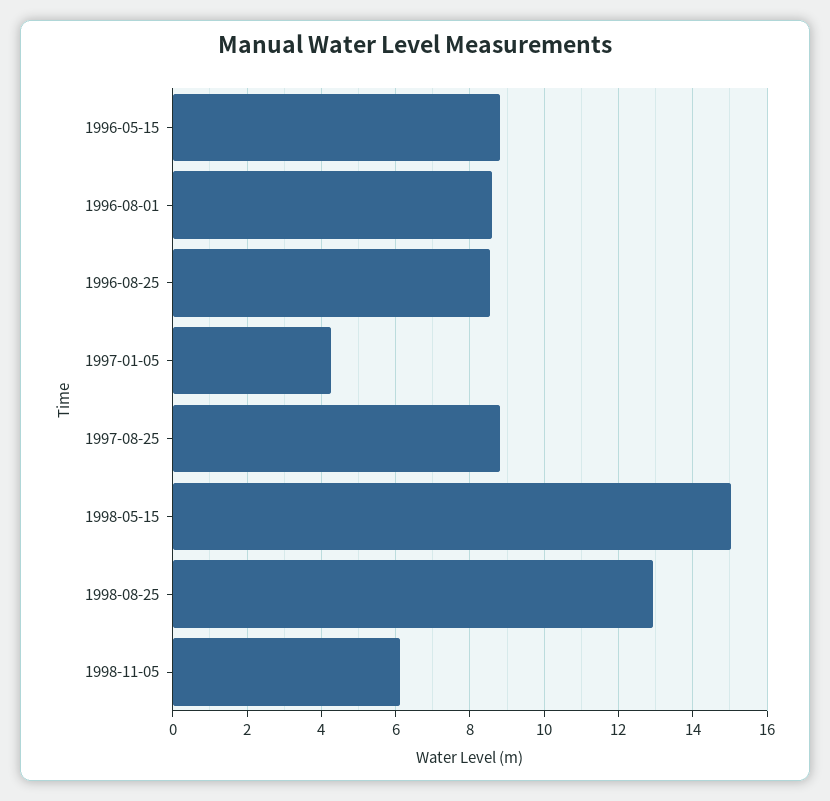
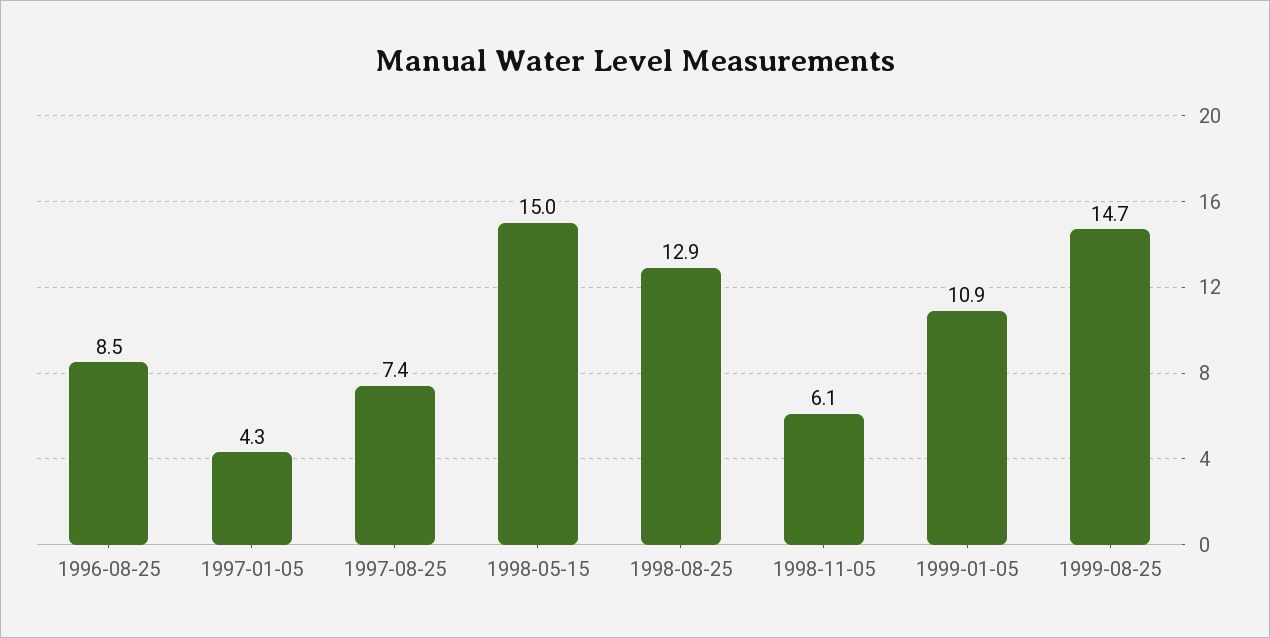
1996-05-15: 8.8 -> none
1996-08-01: 8.6 -> none
1997-08-25: 8.8 -> 7.4
1999-01-05: none -> 10.9
1999-08-25: none -> 14.7

